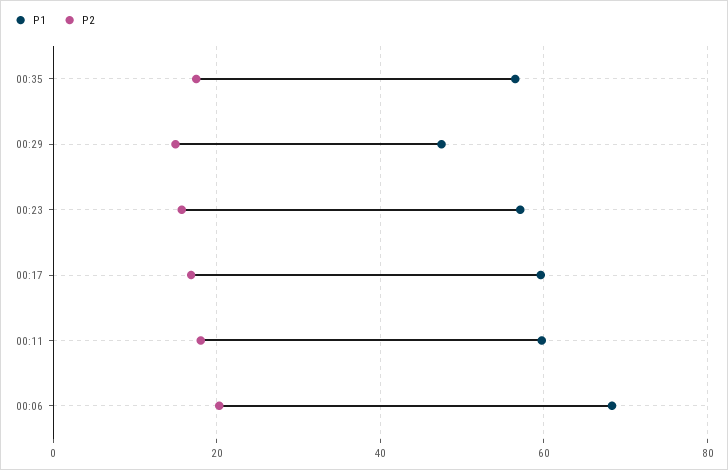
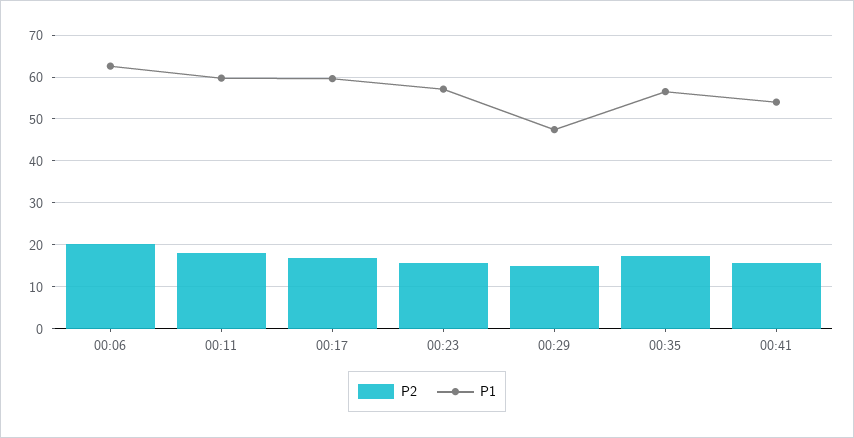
P1, 00:06: 68 -> 62
P2, 00:41: none -> 16
P1, 00:41: none -> 54

